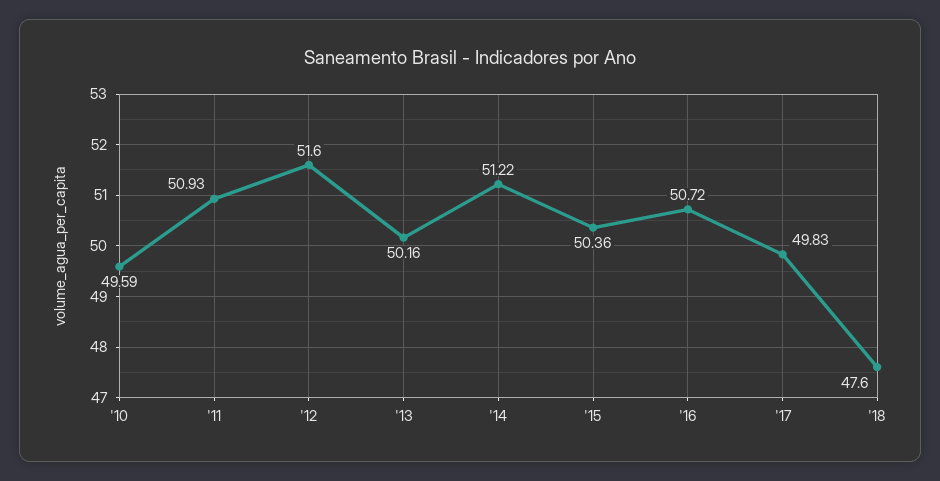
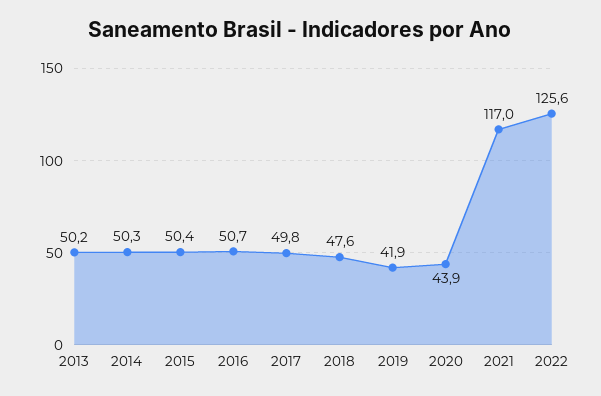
'10: 49.59 -> none
'11: 50.93 -> none
'12: 51.6 -> none
'14: 51.22 -> 50.3
2019: none -> 41.9
2020: none -> 43.9
2021: none -> 117
2022: none -> 125.6

